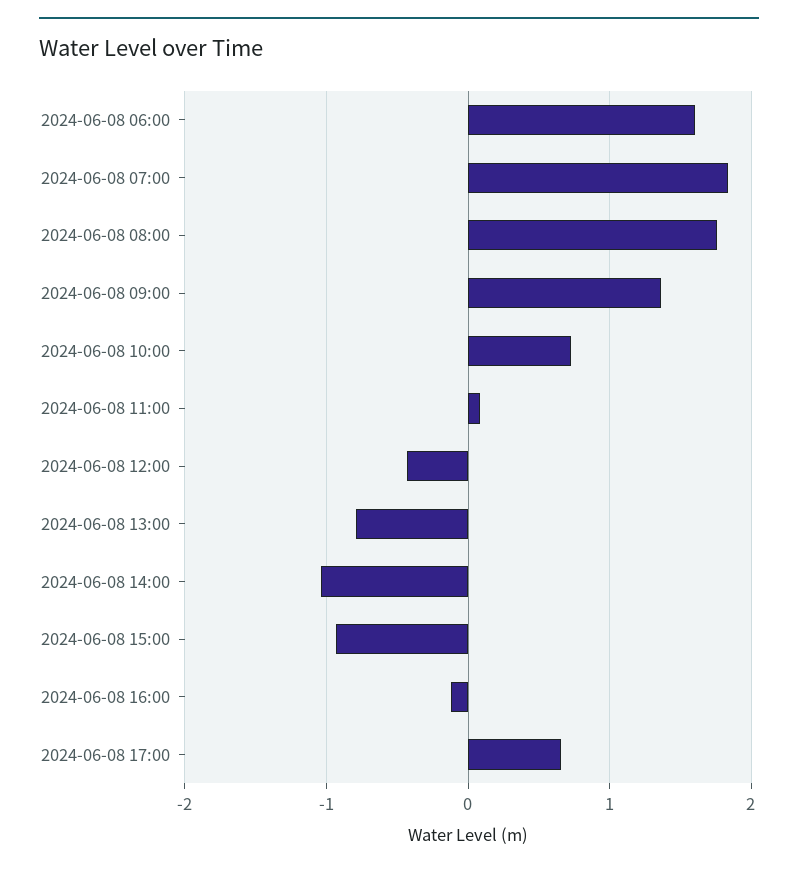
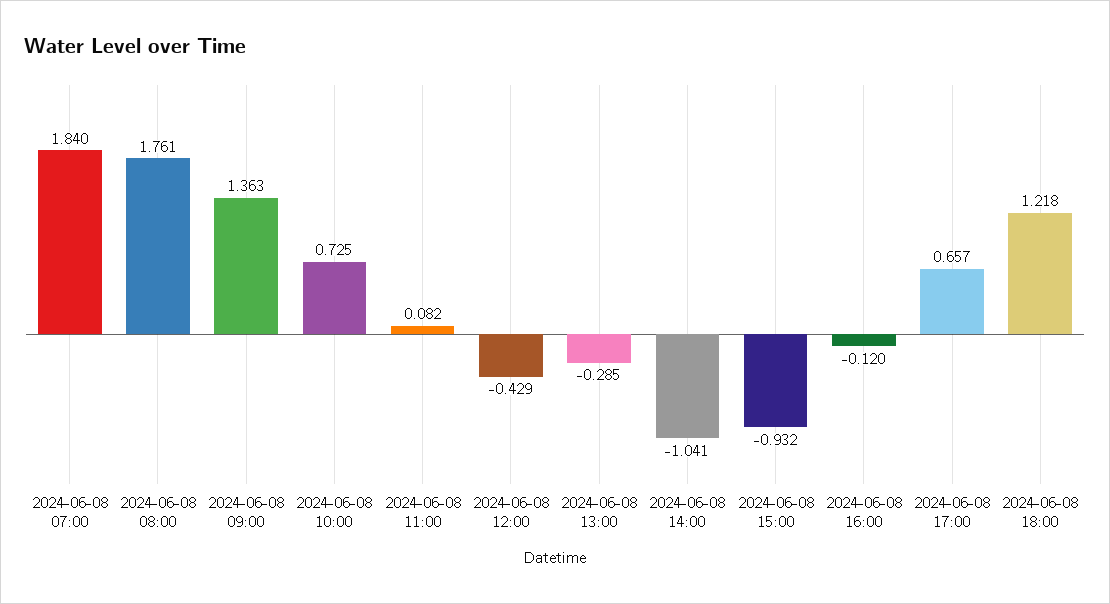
2024-06-08 06:00: 1.6 -> none
2024-06-08 13:00: -0.8 -> -0.285
2024-06-08 18:00: none -> 1.218

